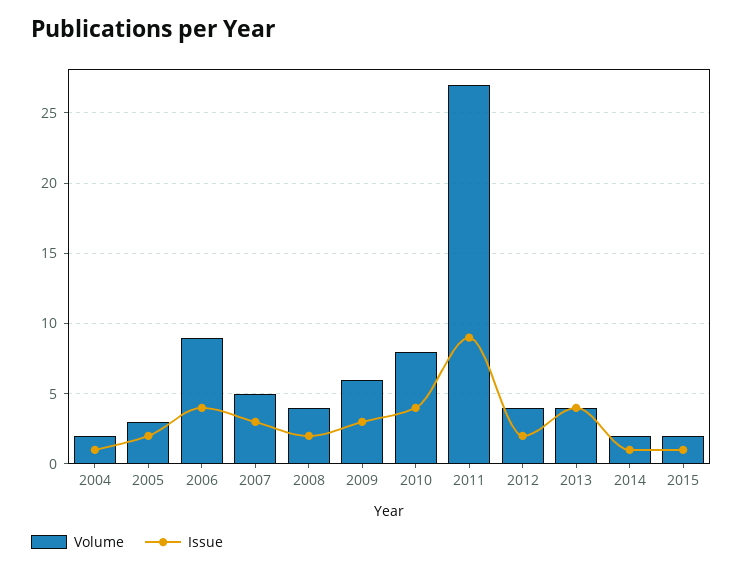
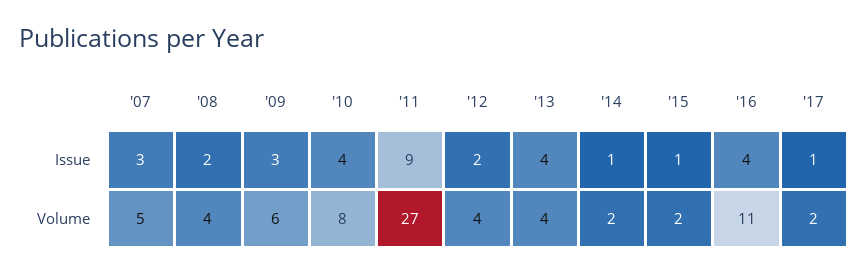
Volume, 2004: 2 -> none
Issue, 2004: 1 -> none
Volume, 2005: 3 -> none
Issue, 2005: 2 -> none
Volume, 2006: 9 -> none
Issue, 2006: 4 -> none
Issue, '16: none -> 4
Issue, '17: none -> 1
Volume, '16: none -> 11
Volume, '17: none -> 2

